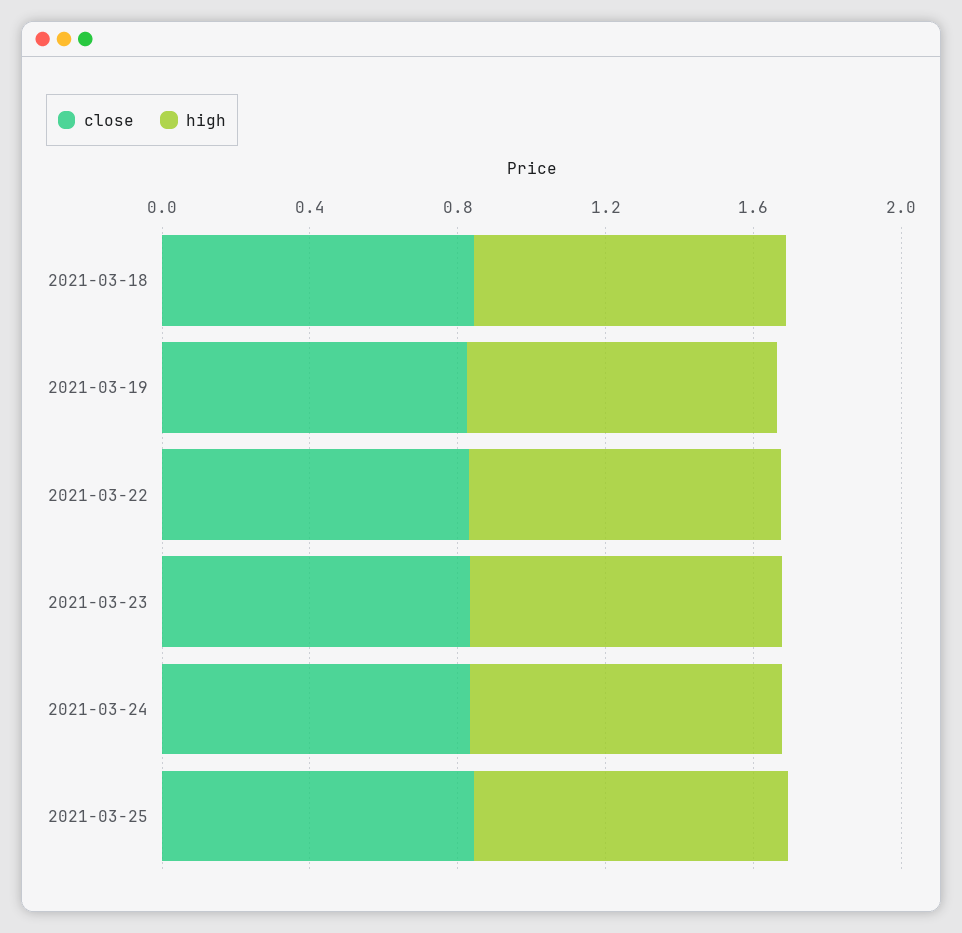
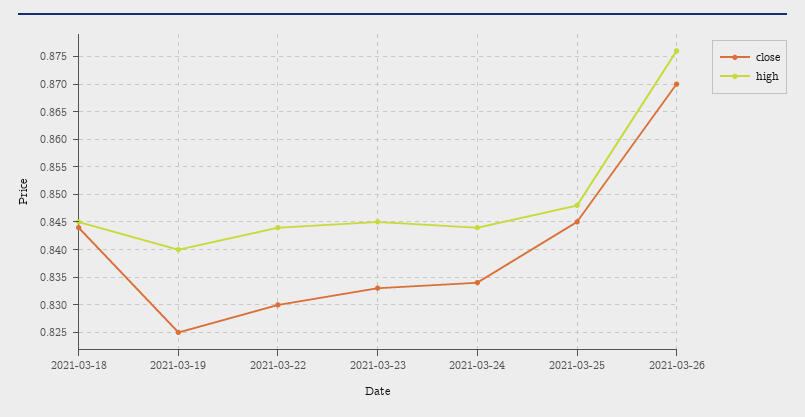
close, 2021-03-26: none -> 0.87
high, 2021-03-26: none -> 0.875

